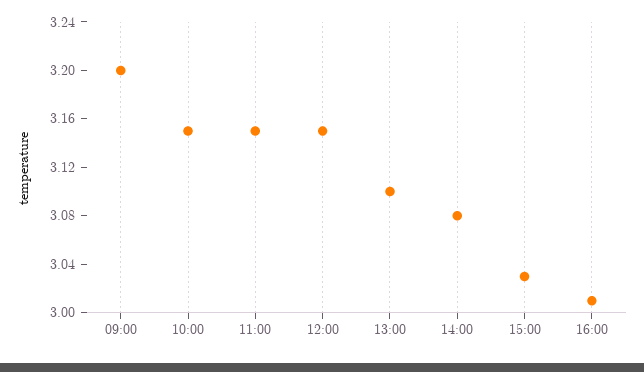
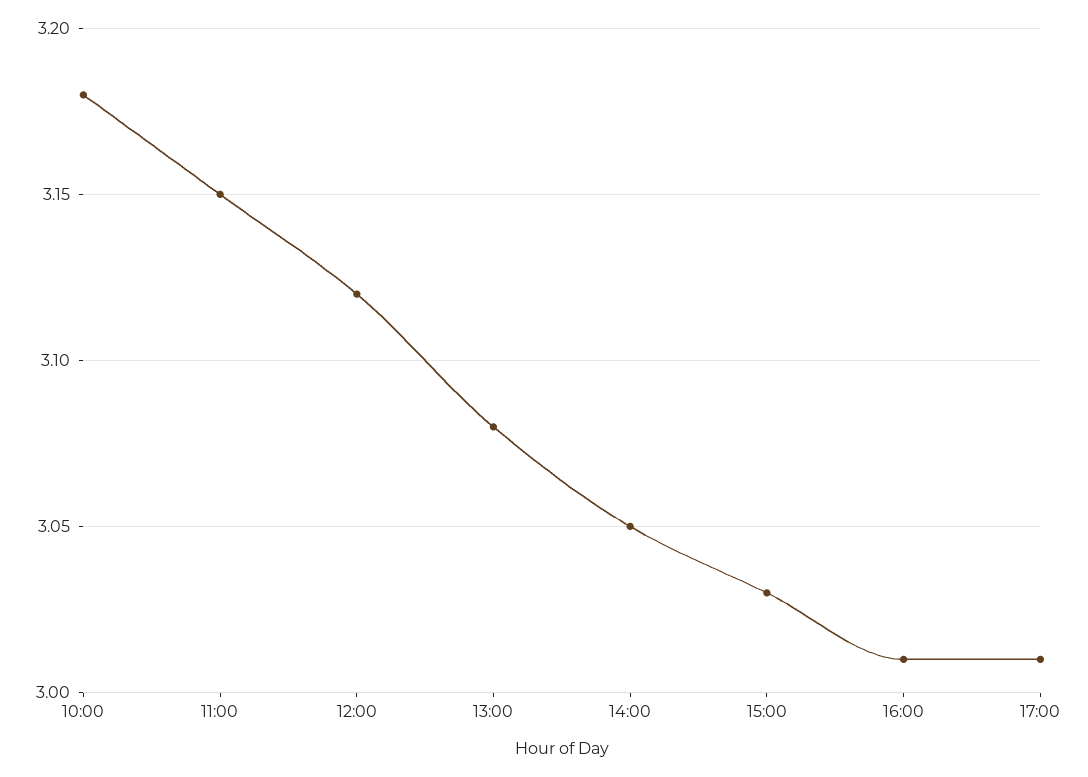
09:00: 3.2 -> none
10:00: 3.15 -> 3.18
12:00: 3.15 -> 3.12
13:00: 3.1 -> 3.08
14:00: 3.08 -> 3.05
17:00: none -> 3.01

